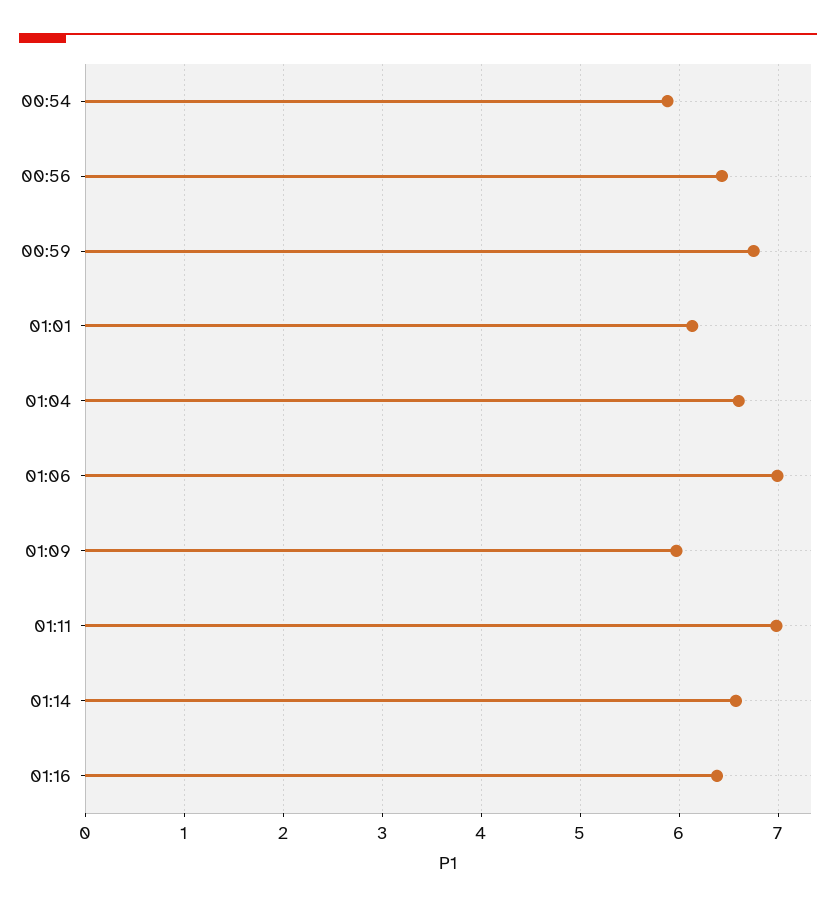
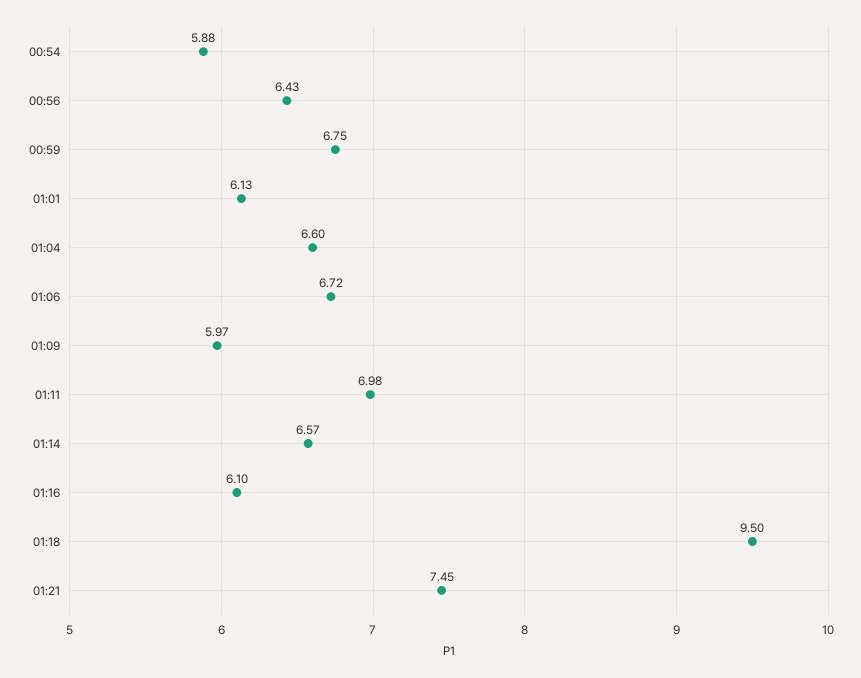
01:06: 7 -> 6.72
01:16: 6.4 -> 6.1
01:18: none -> 9.5
01:21: none -> 7.45

